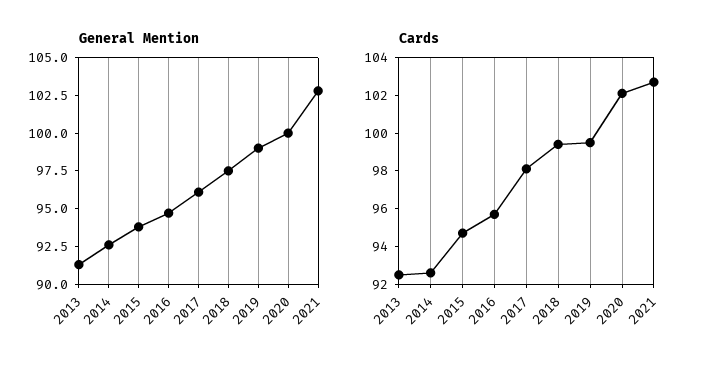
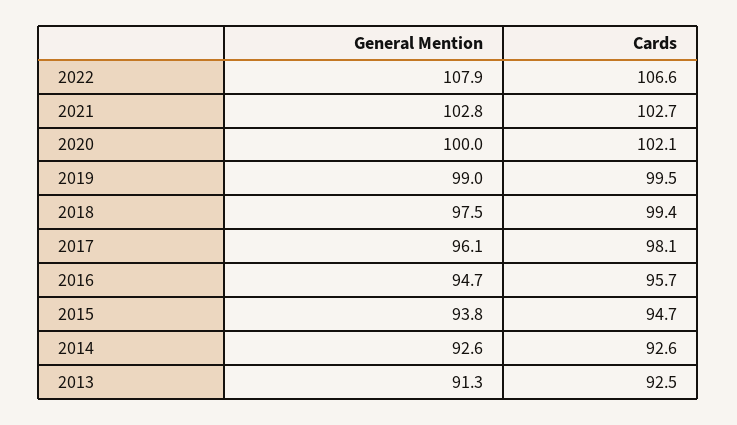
General Mention, 2022: none -> 107.9
Cards, 2022: none -> 106.6

